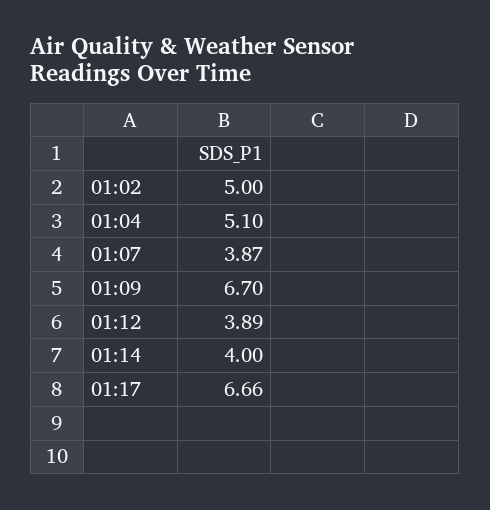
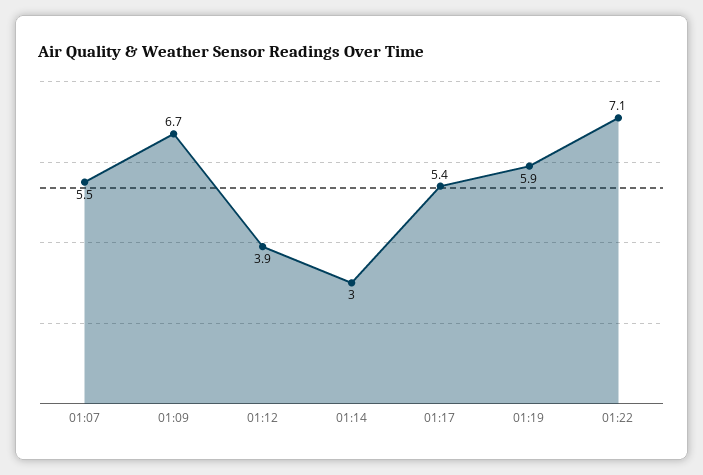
01:02: 5 -> none
01:04: 5.1 -> none
01:07: 3.87 -> 5.5
01:14: 4 -> 3
01:17: 6.66 -> 5.4
01:19: none -> 5.9
01:22: none -> 7.1

